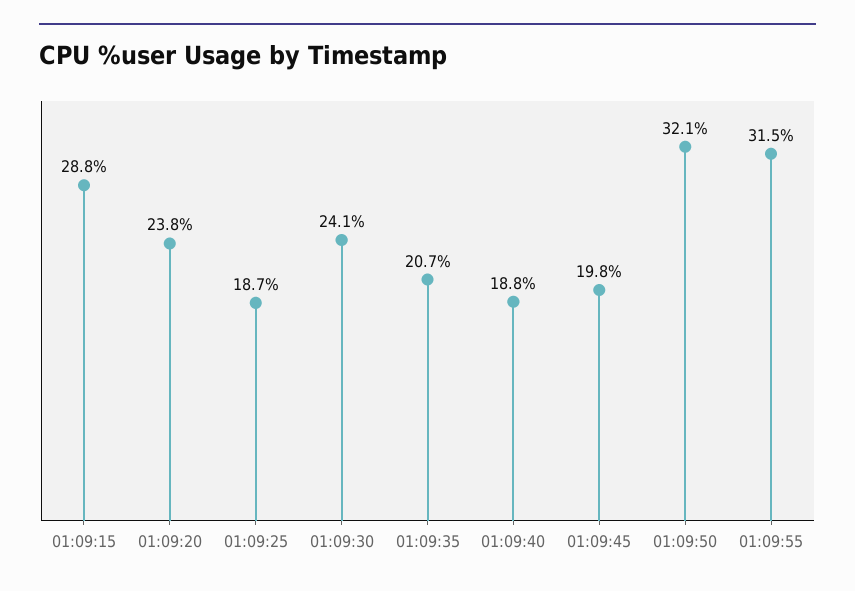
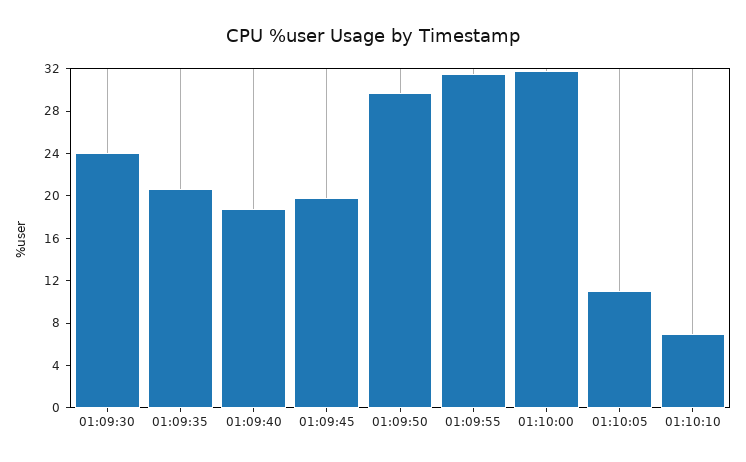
01:09:15: 28.8 -> none
01:09:20: 23.8 -> none
01:09:25: 18.7 -> none
01:09:50: 32.1 -> 30
01:10:00: none -> 32
01:10:05: none -> 11
01:10:10: none -> 7

